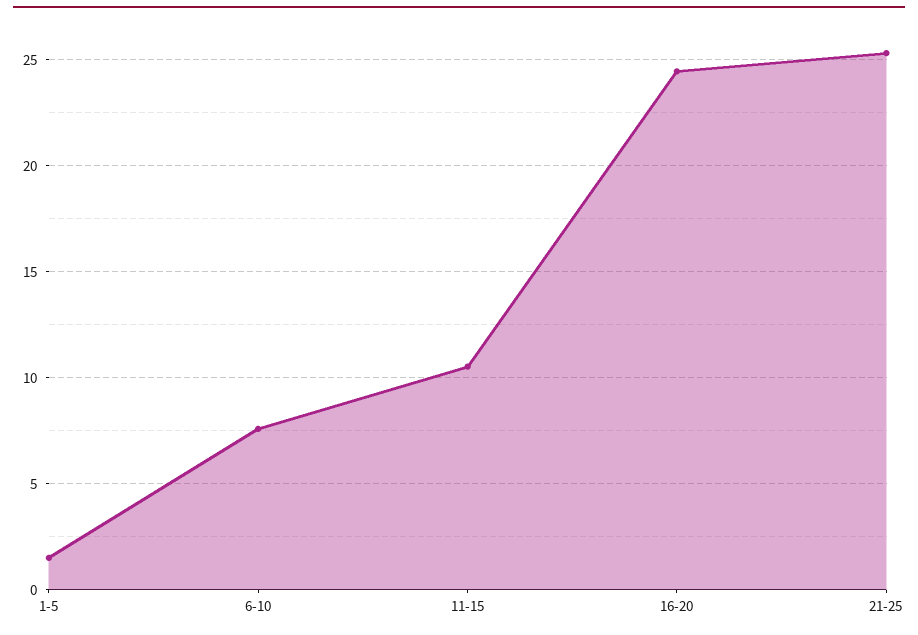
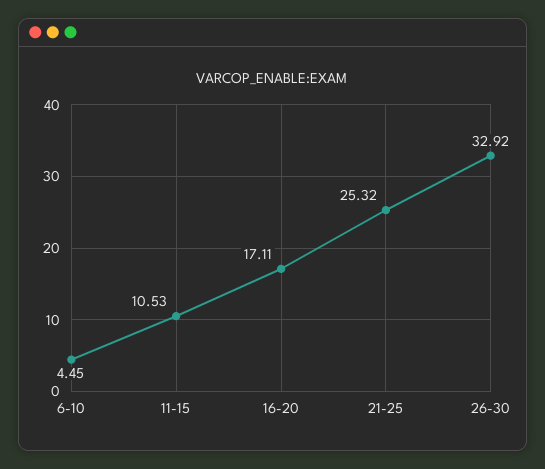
1-5: 1.5 -> none
6-10: 7.5 -> 4.45
16-20: 24.5 -> 17.11
26-30: none -> 32.92

